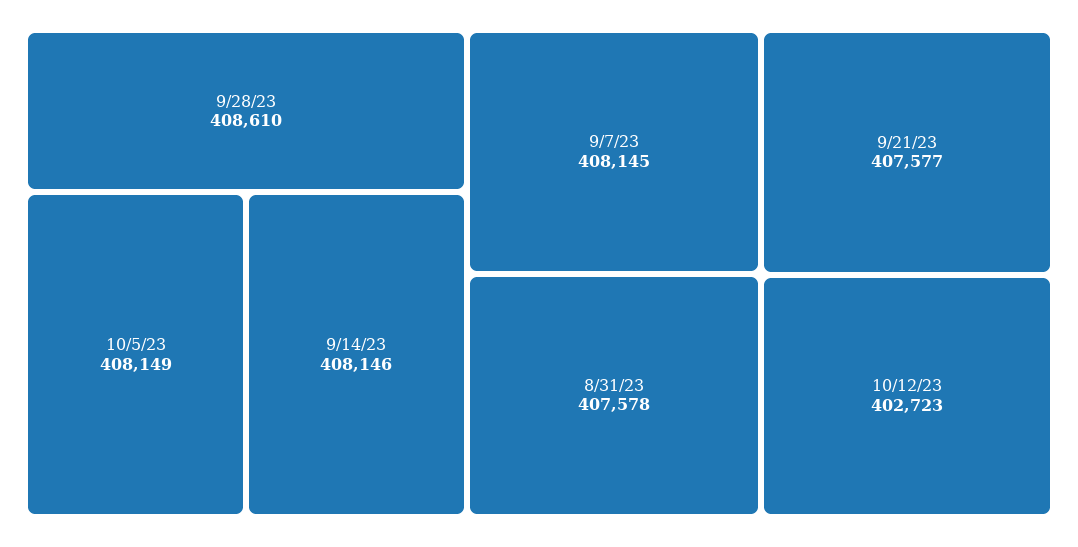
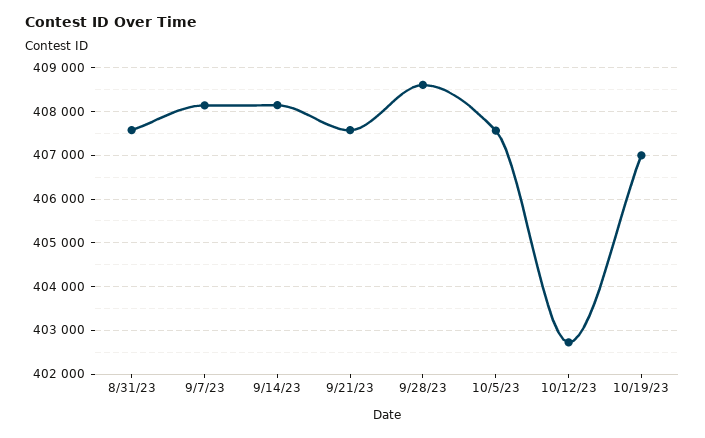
10/5/23: 408149 -> 407600
10/19/23: none -> 407000

